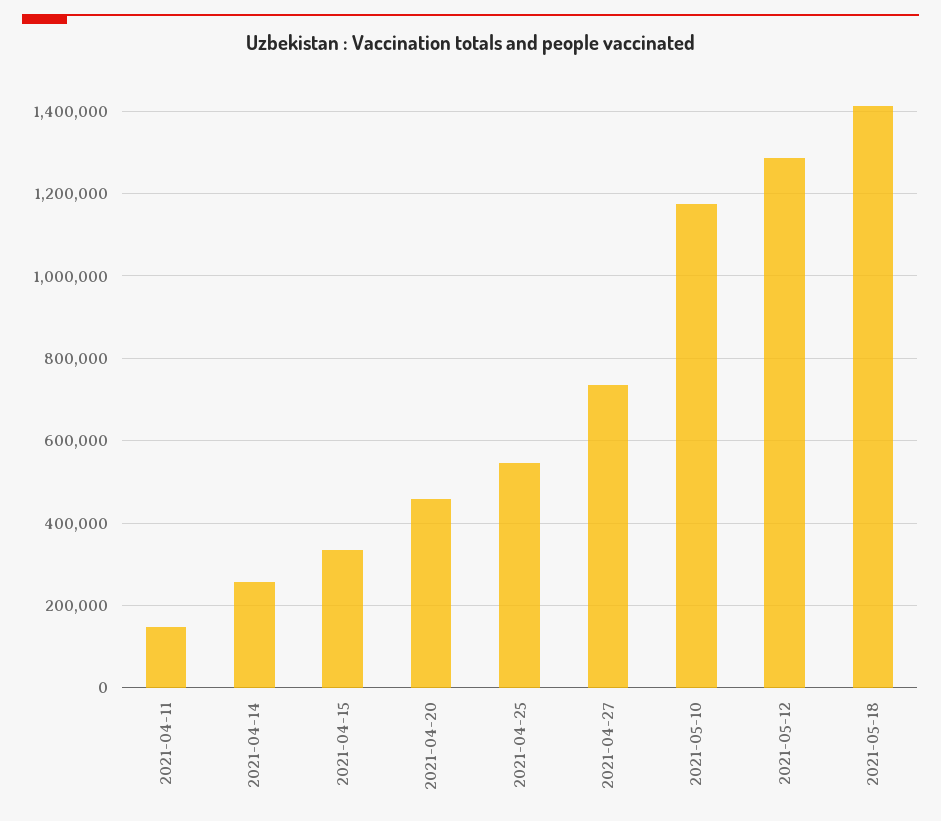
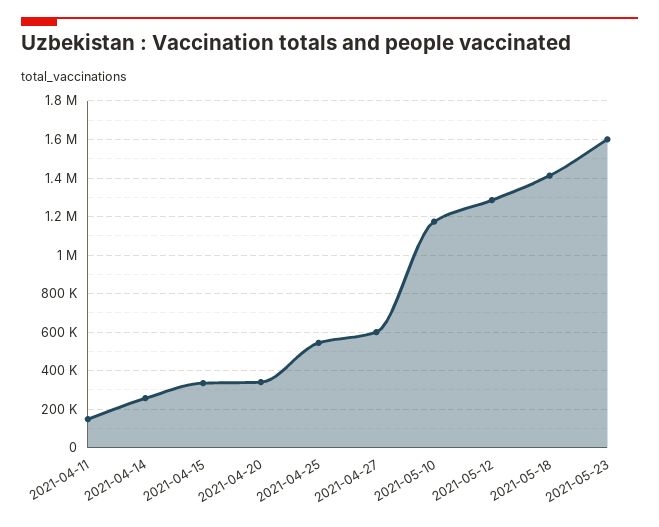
2021-04-20: 460000 -> 350000
2021-04-27: 740000 -> 600000
2021-05-23: none -> 1600000

